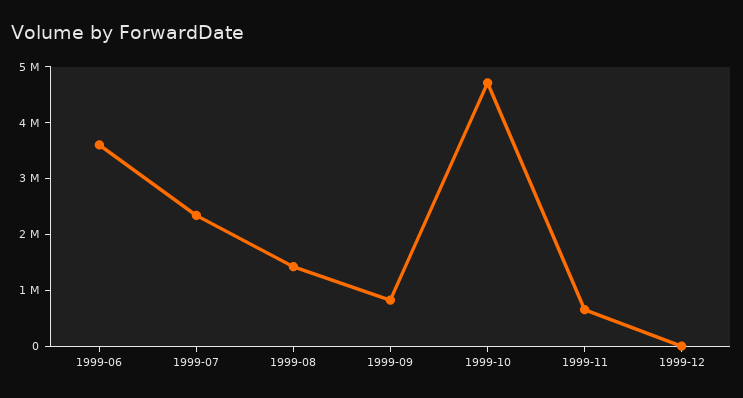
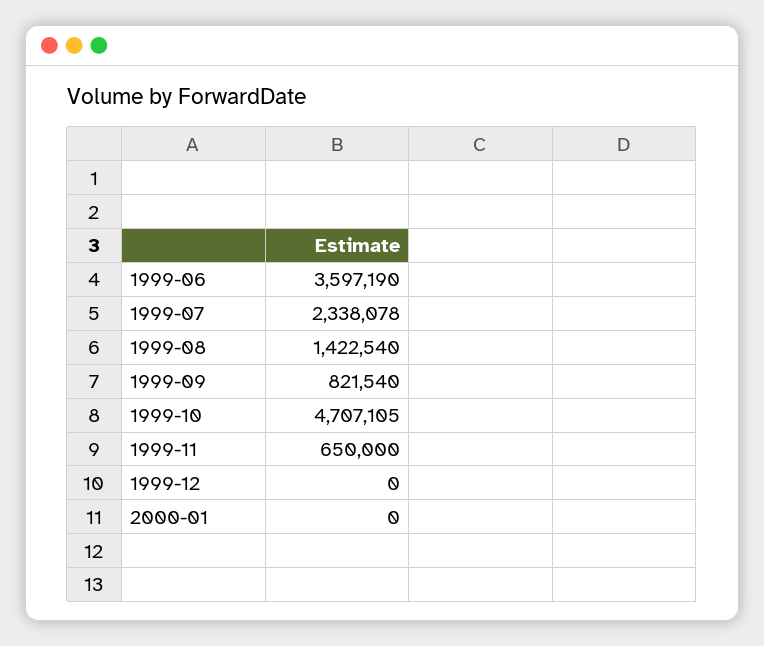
2000-01: none -> 0

